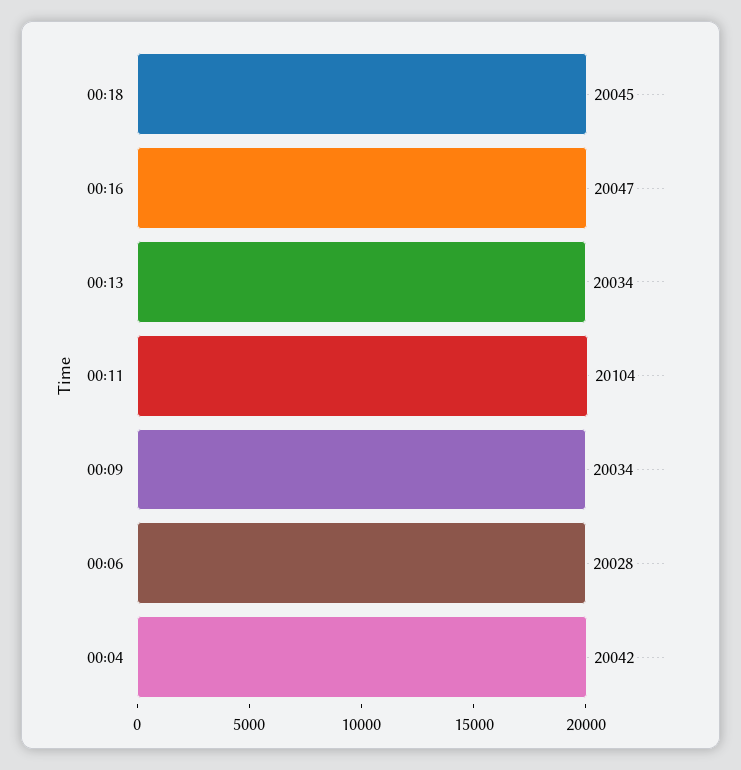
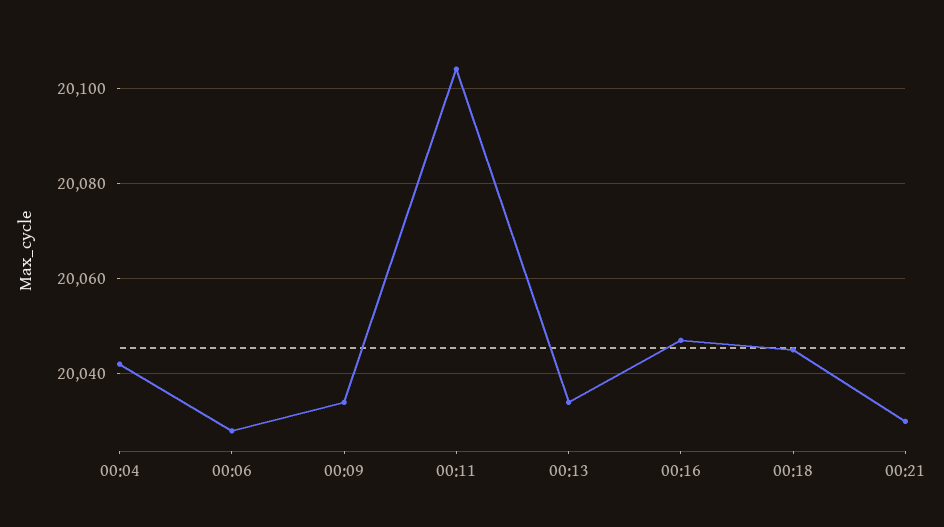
00:21: none -> 20030

